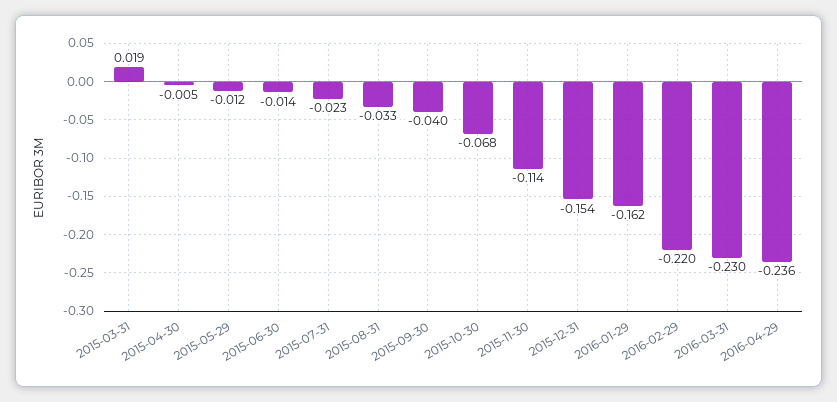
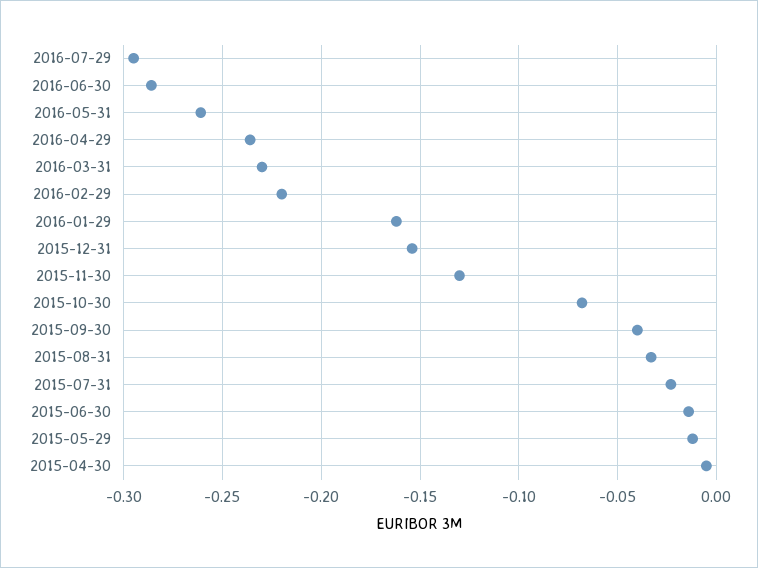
2015-03-31: 0.019 -> none
2015-11-30: -0.114 -> -0.13
2016-07-29: none -> -0.295
2016-06-30: none -> -0.285
2016-05-31: none -> -0.26

